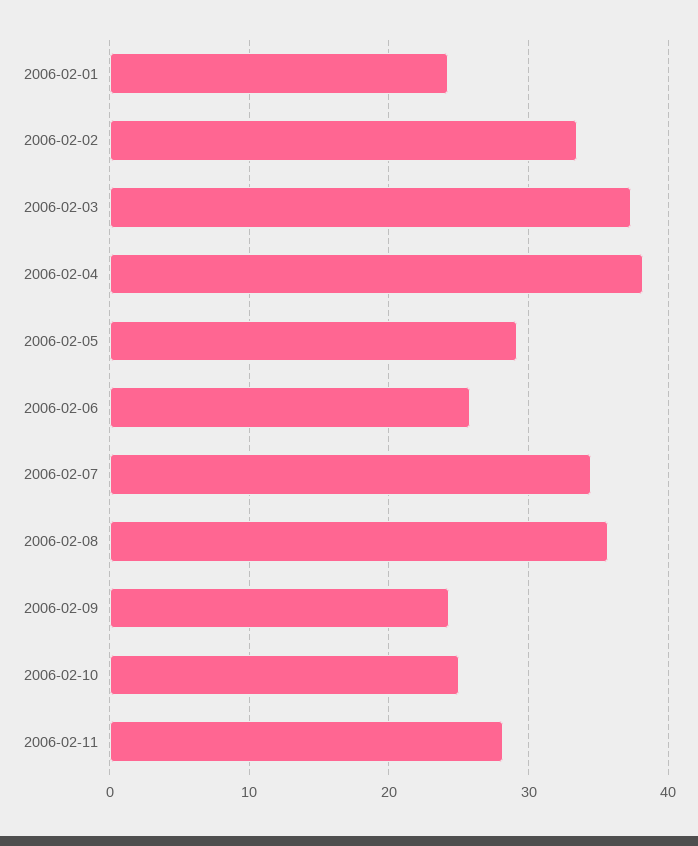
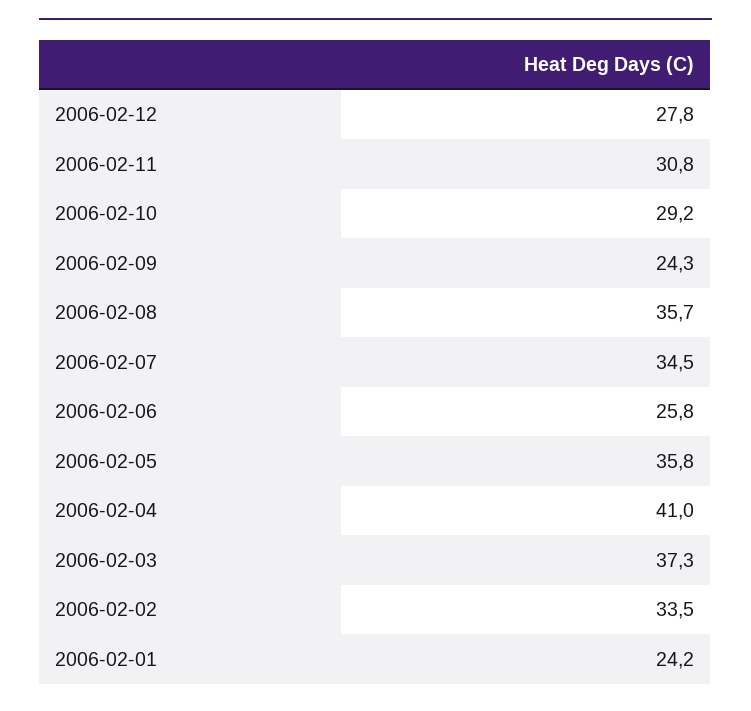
2006-02-04: 38 -> 41
2006-02-05: 29 -> 35.8
2006-02-10: 25 -> 29.2
2006-02-11: 28 -> 30.8
2006-02-12: none -> 27.8

